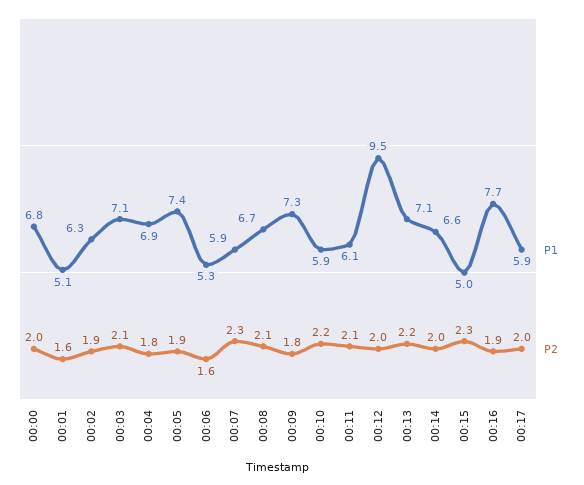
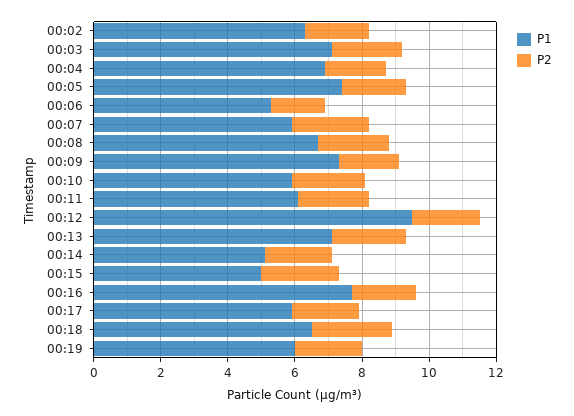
P1, 00:00: 6.8 -> none
P2, 00:00: 2 -> none
P1, 00:01: 5.1 -> none
P2, 00:01: 1.6 -> none
P1, 00:14: 6.6 -> 5
P1, 00:18: none -> 6.5
P2, 00:18: none -> 2.5
P1, 00:19: none -> 6
P2, 00:19: none -> 2

